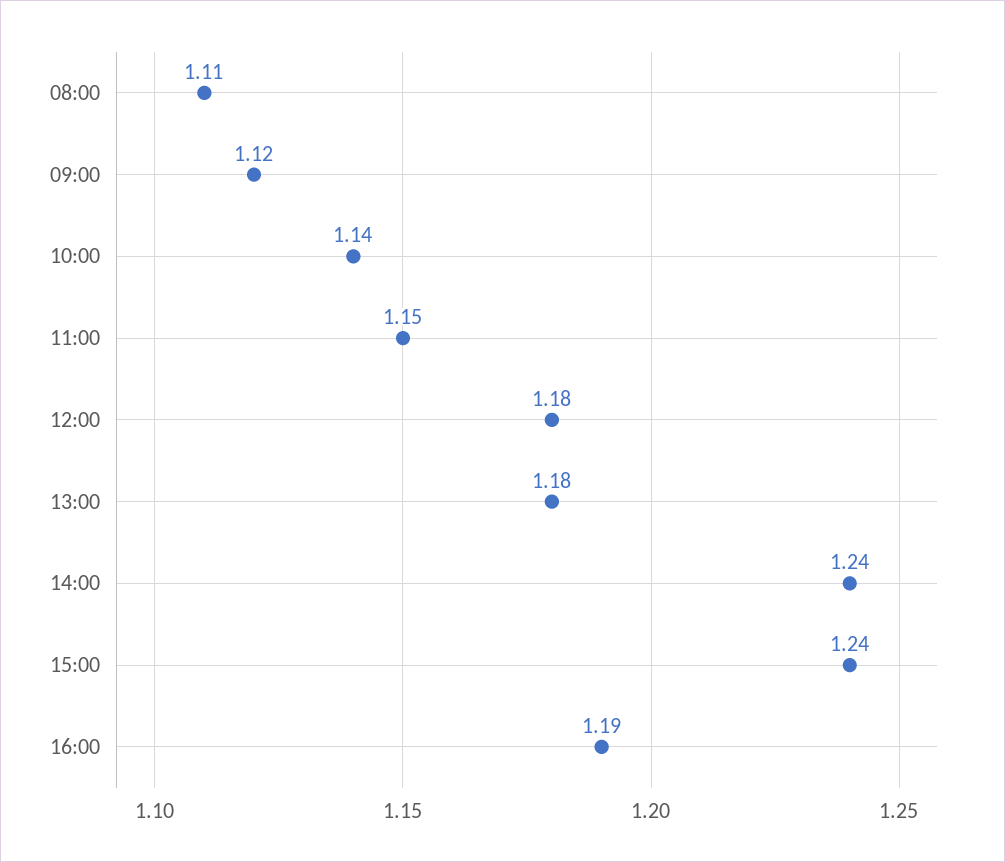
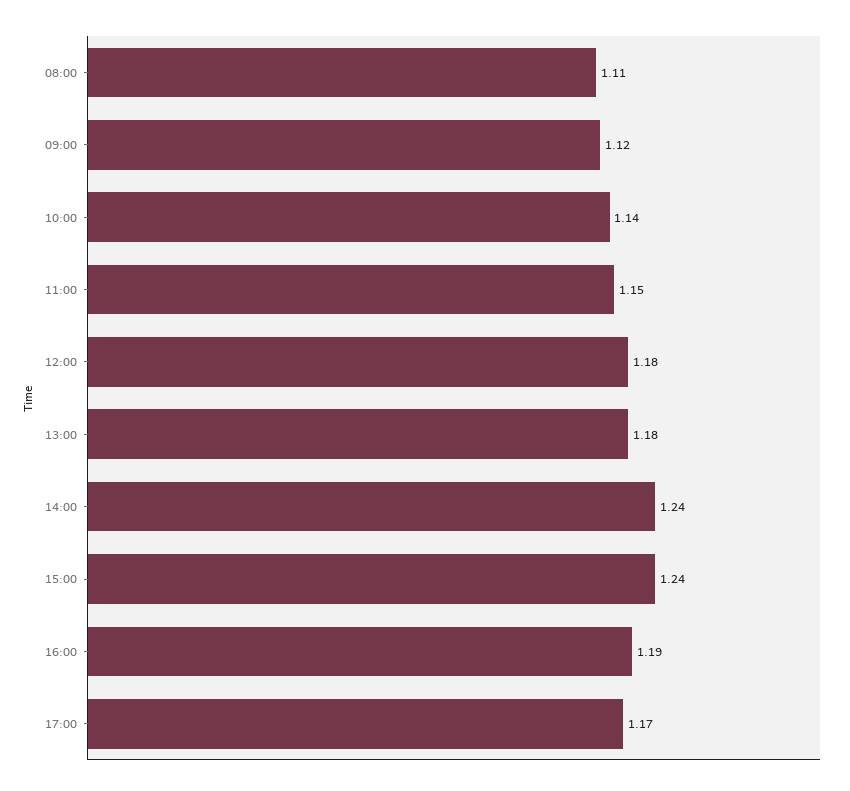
17:00: none -> 1.17

